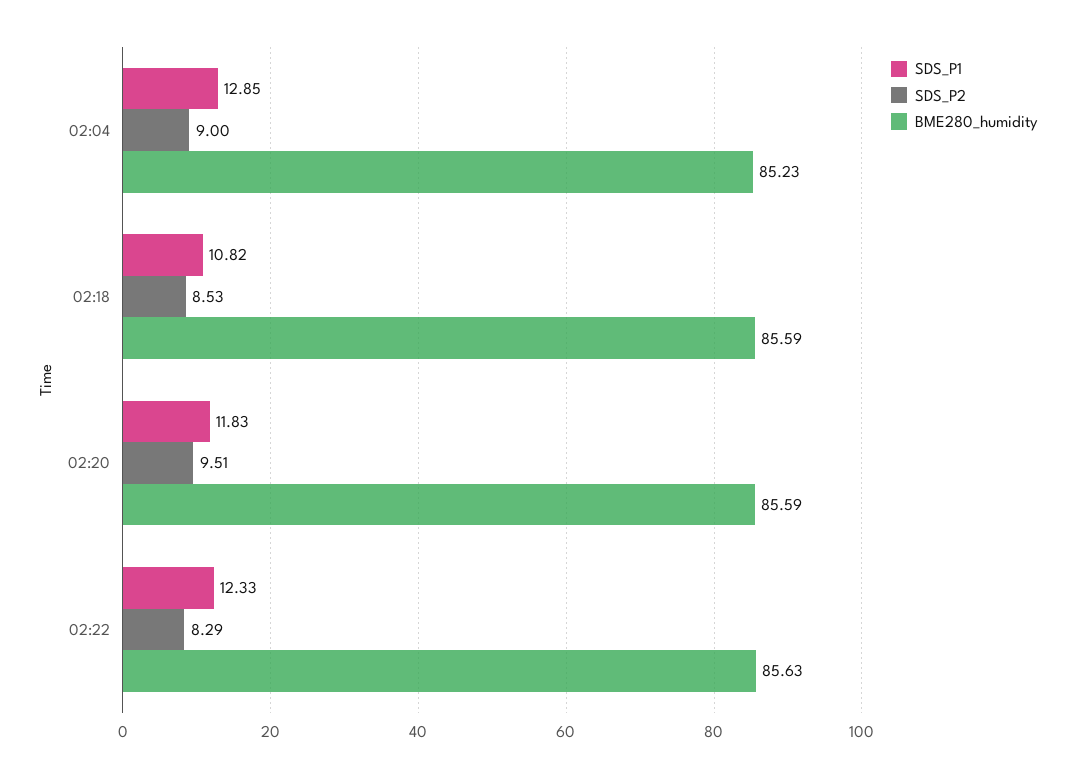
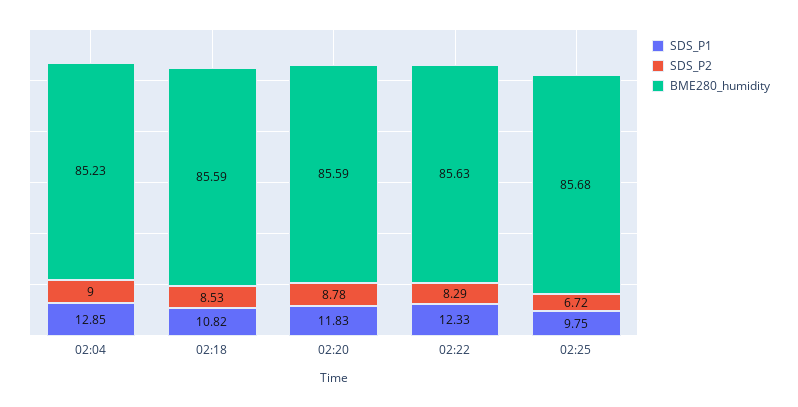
SDS_P2, 02:20: 9.51 -> 8.78
SDS_P1, 02:25: none -> 9.75
SDS_P2, 02:25: none -> 6.72
BME280_humidity, 02:25: none -> 85.68

